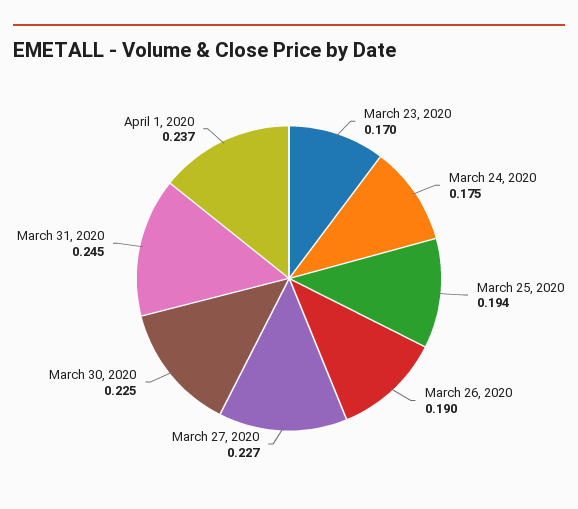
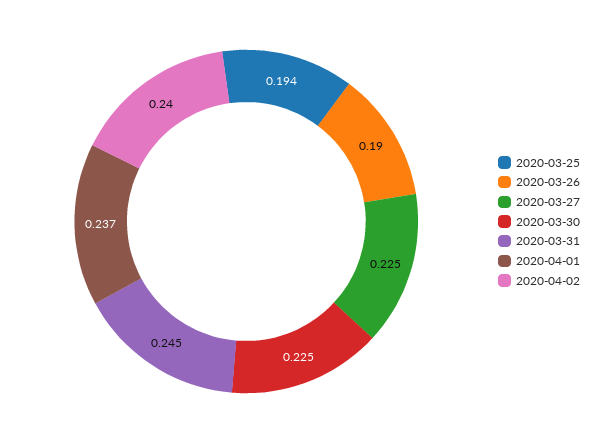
March 23, 2020: 0.17 -> none
March 24, 2020: 0.175 -> none
March 27, 2020: 0.227 -> 0.225
2020-04-02: none -> 0.24

